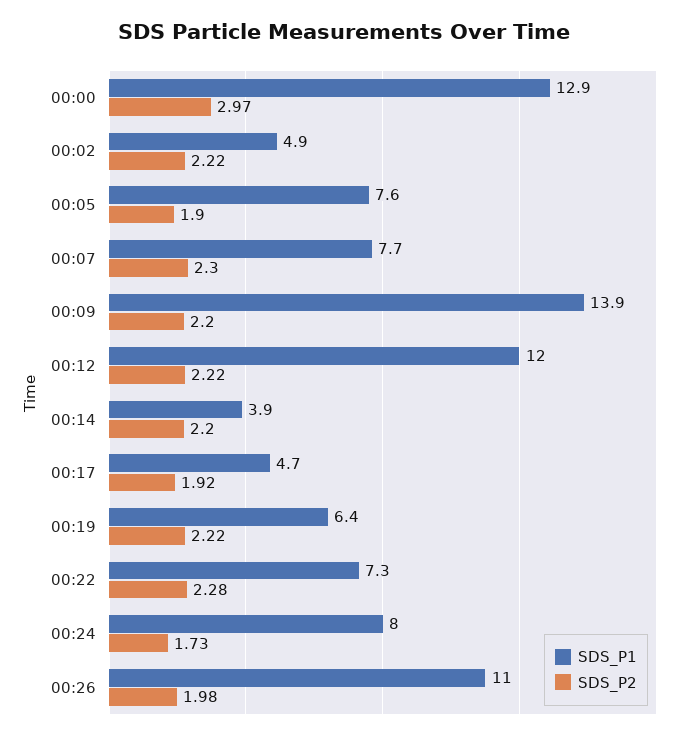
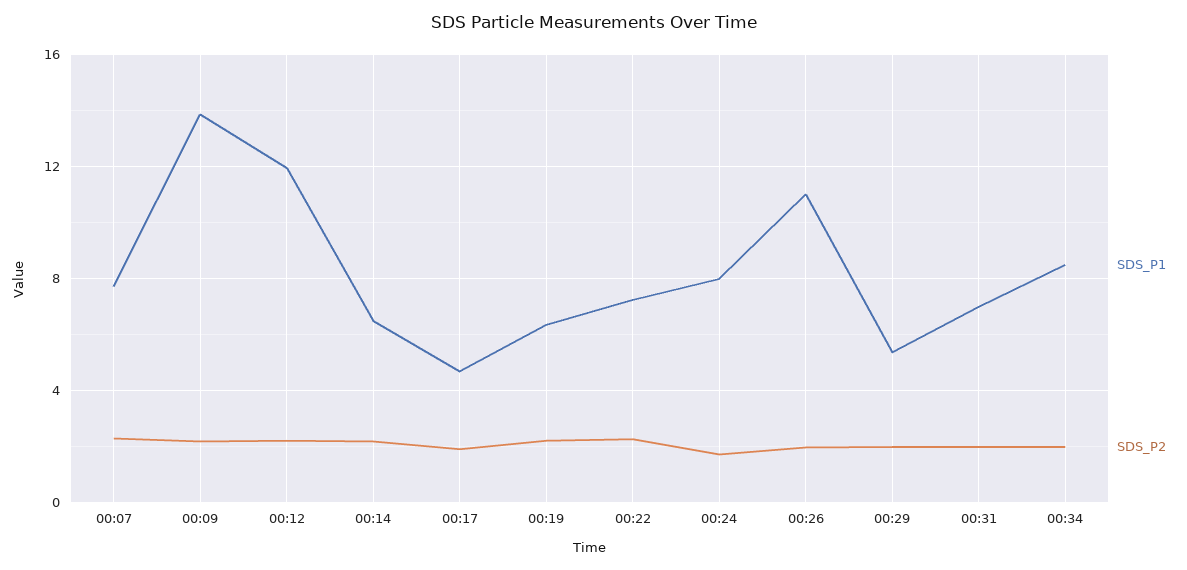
SDS_P1, 00:00: 12.9 -> none
SDS_P2, 00:00: 2.97 -> none
SDS_P1, 00:02: 4.9 -> none
SDS_P2, 00:02: 2.22 -> none
SDS_P1, 00:05: 7.6 -> none
SDS_P2, 00:05: 1.9 -> none
SDS_P1, 00:14: 3.9 -> 6.5
SDS_P1, 00:29: none -> 5.5
SDS_P2, 00:29: none -> 2
SDS_P1, 00:31: none -> 7
SDS_P2, 00:31: none -> 2
SDS_P1, 00:34: none -> 8.5
SDS_P2, 00:34: none -> 2

